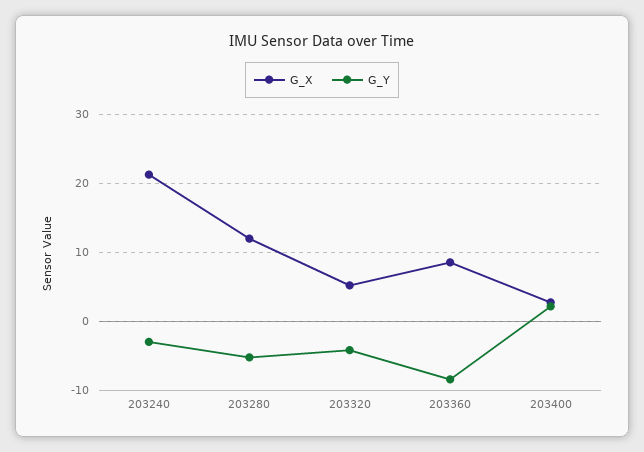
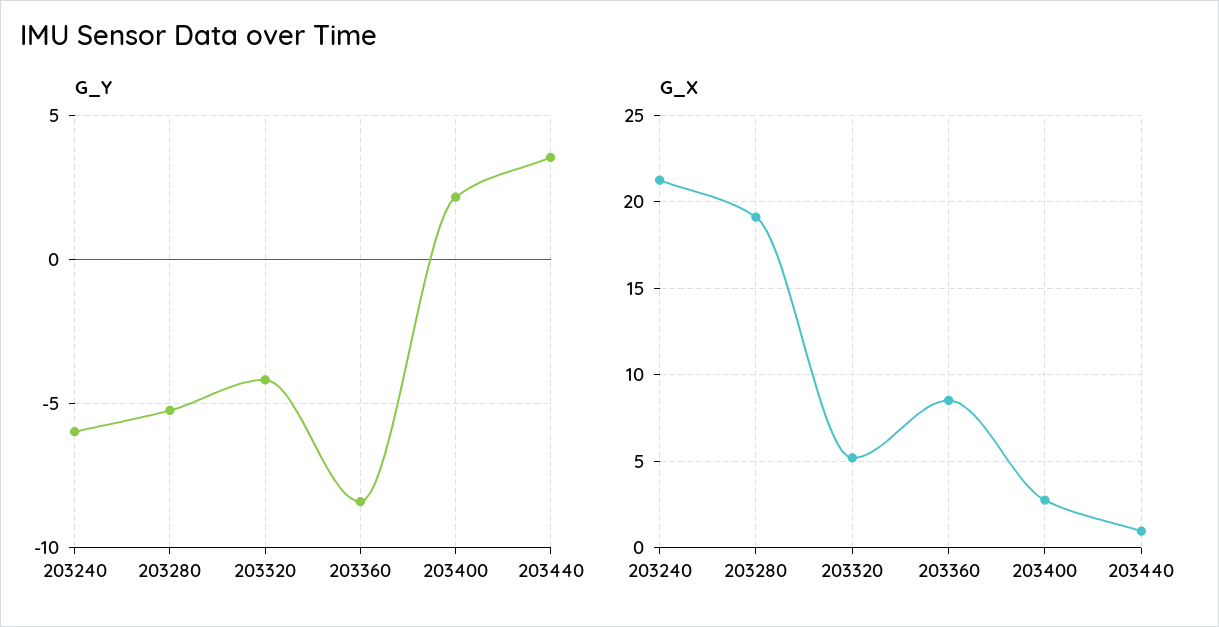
G_Y, 203240: -3 -> -6
G_X, 203280: 12 -> 19
G_Y, 203440: none -> 3.5
G_X, 203440: none -> 1

